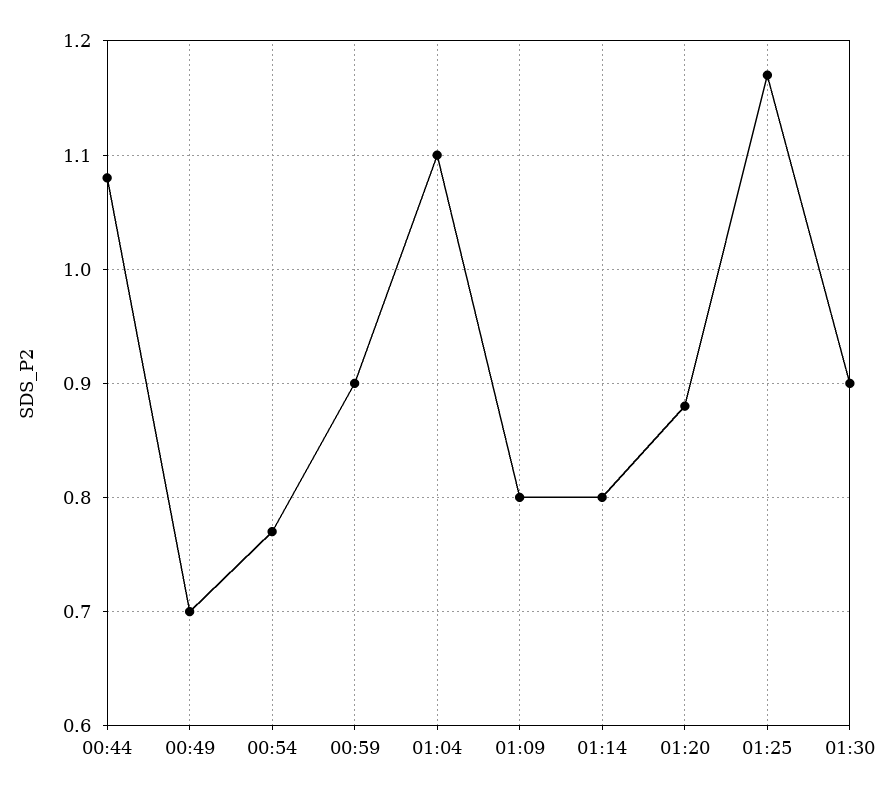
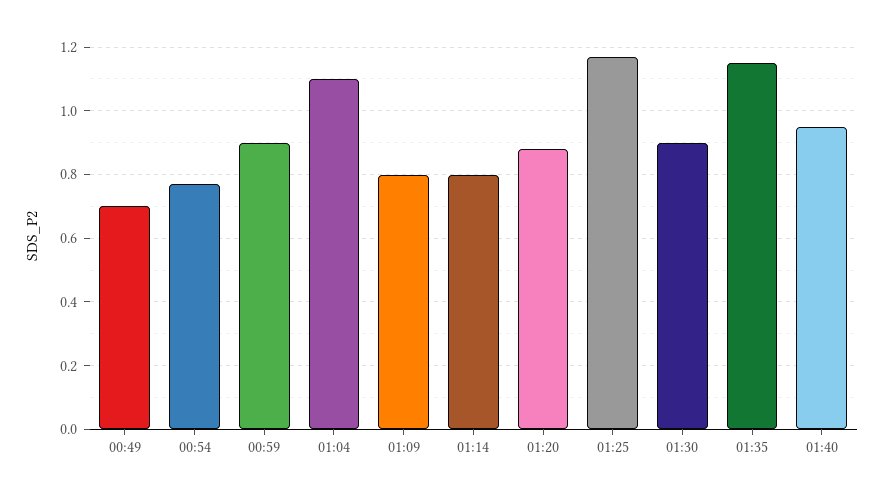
00:44: 1.08 -> none
01:35: none -> 1.15
01:40: none -> 0.95

